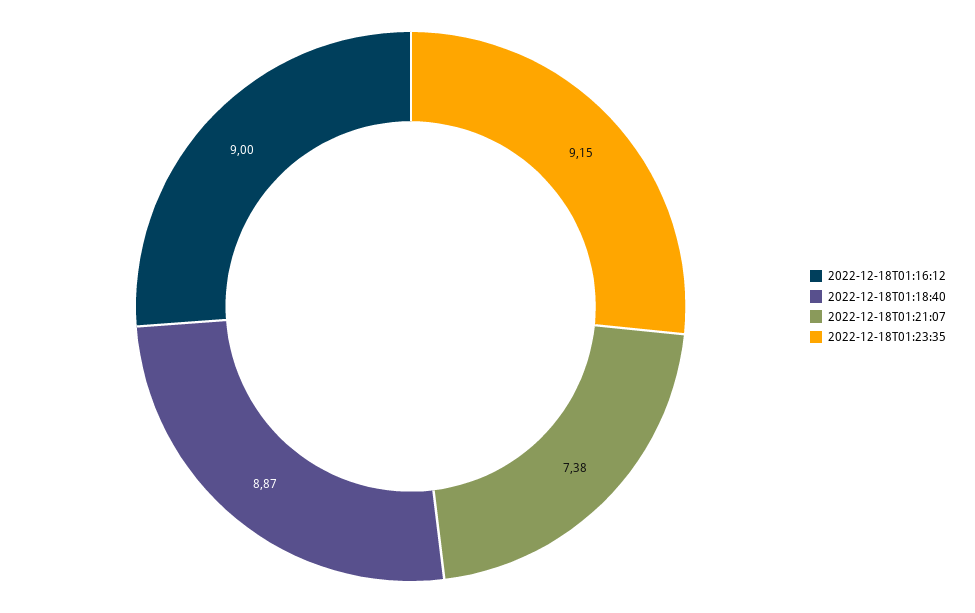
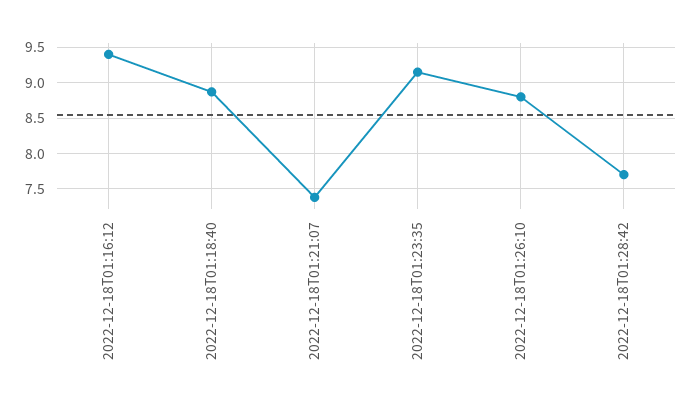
2022-12-18T01:16:12: 9 -> 9.4
2022-12-18T01:26:10: none -> 8.8
2022-12-18T01:28:42: none -> 7.7

